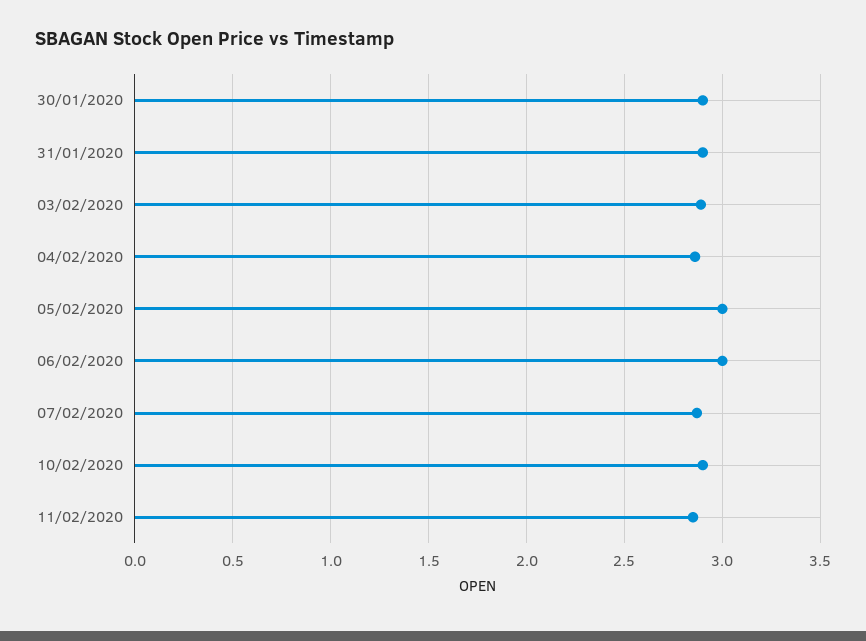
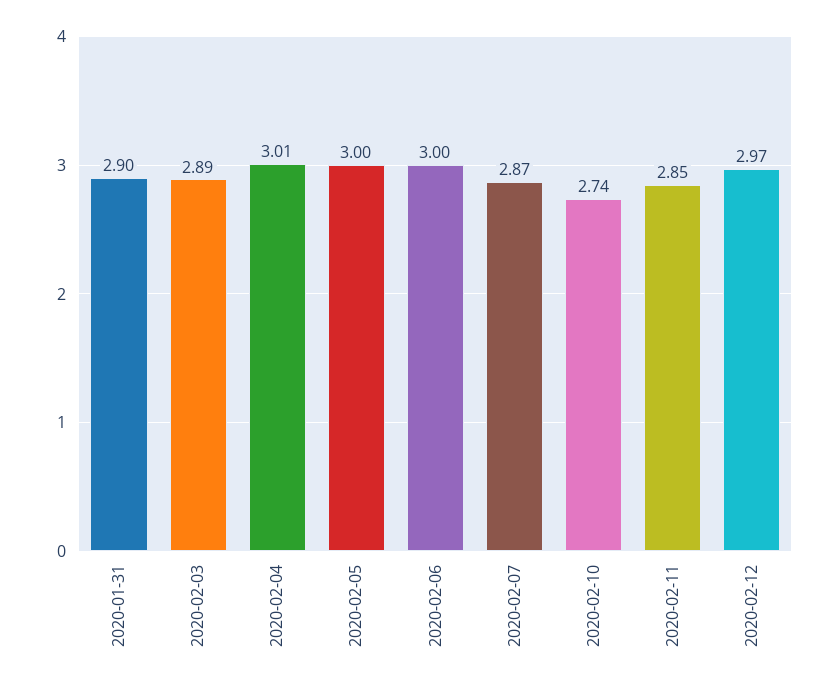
30/01/2020: 2.9 -> none
04/02/2020: 2.85 -> 3.01
10/02/2020: 2.9 -> 2.74
2020-02-12: none -> 2.97

